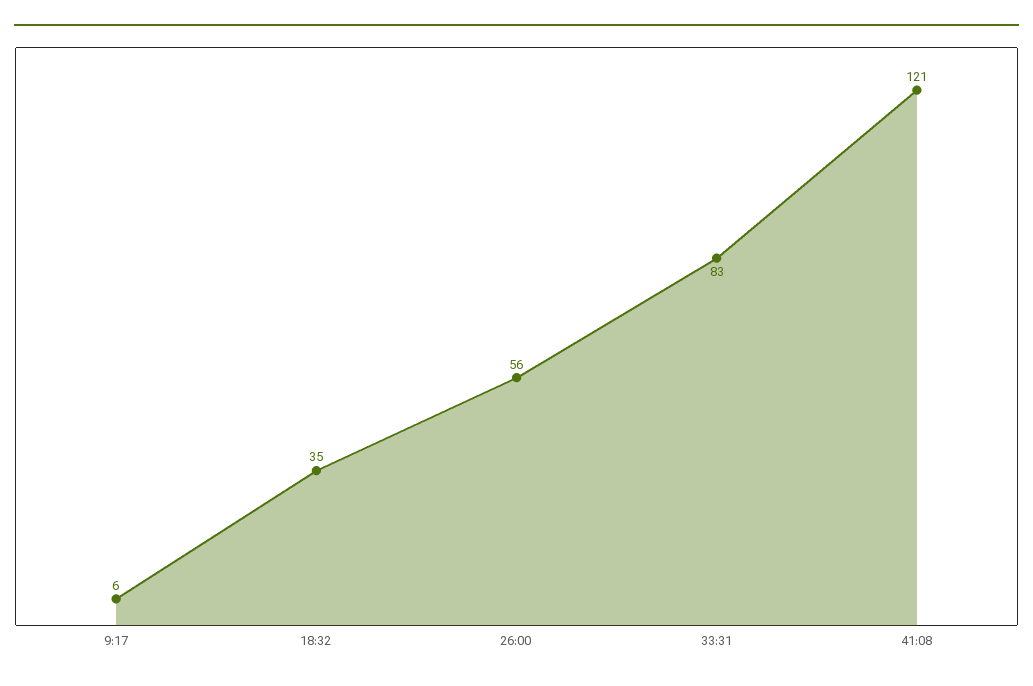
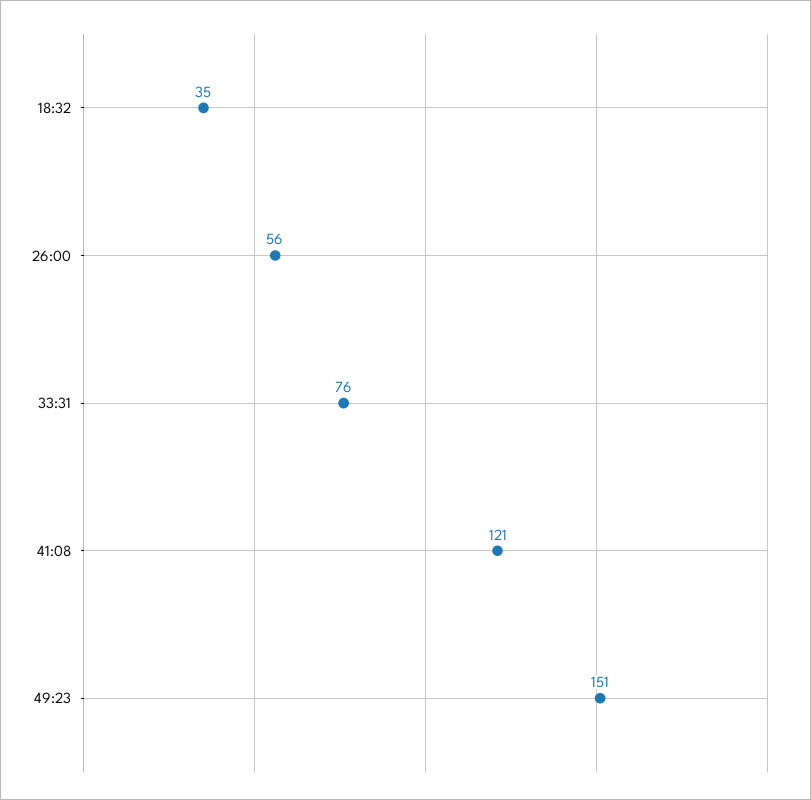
9:17: 6 -> none
33:31: 83 -> 76
49:23: none -> 151

